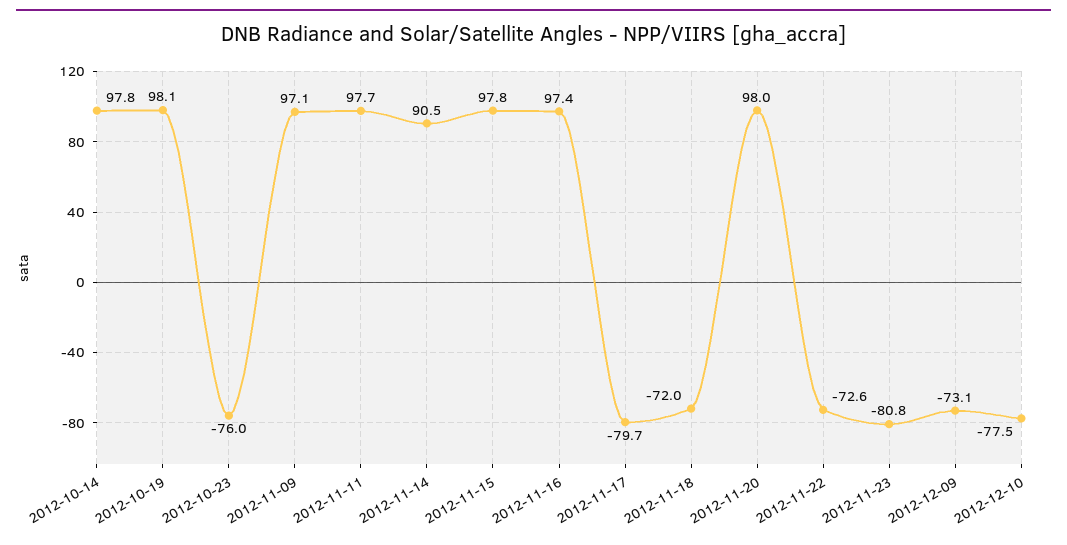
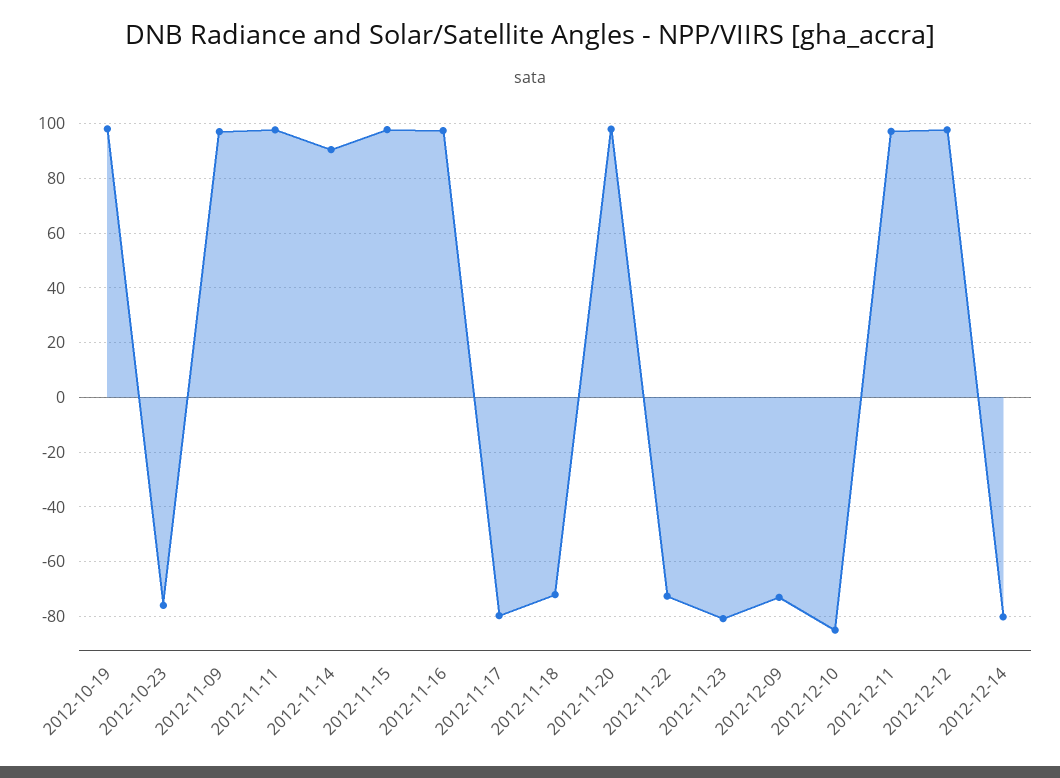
2012-10-14: 97.8 -> none
2012-12-10: -77.5 -> -85
2012-12-11: none -> 97.5
2012-12-12: none -> 97.5
2012-12-14: none -> -80

